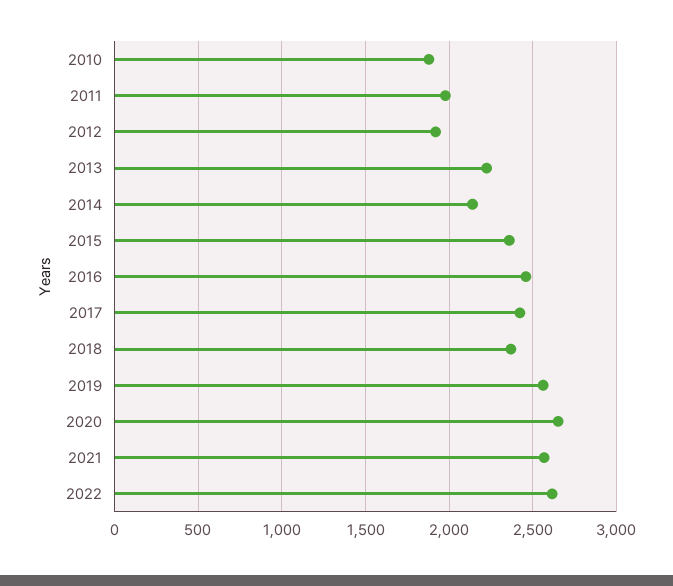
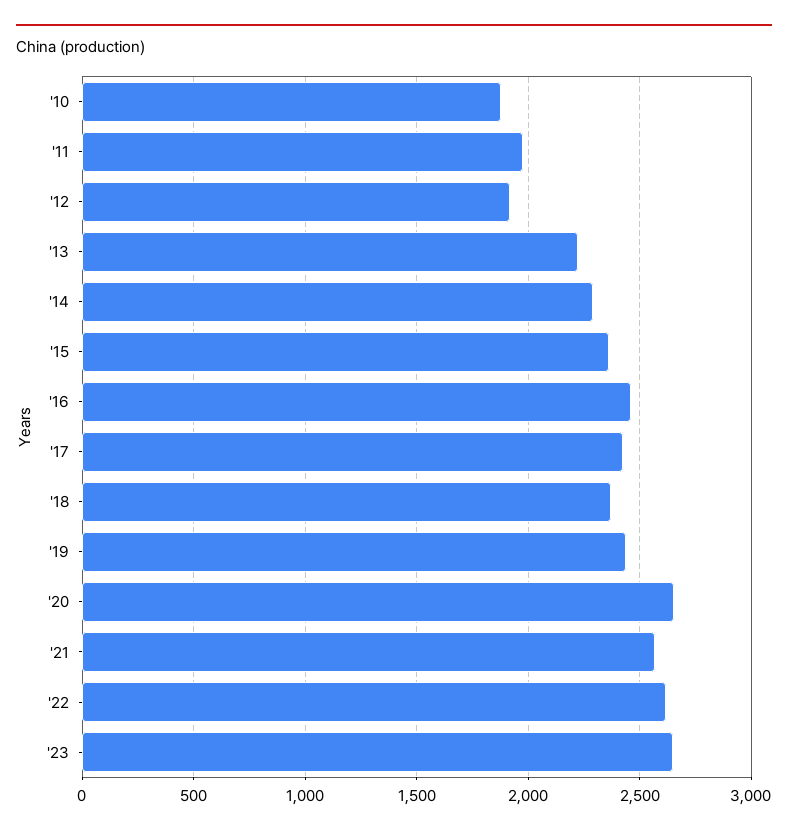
2014: 2150 -> 2300
2019: 2550 -> 2450
'23: none -> 2650

